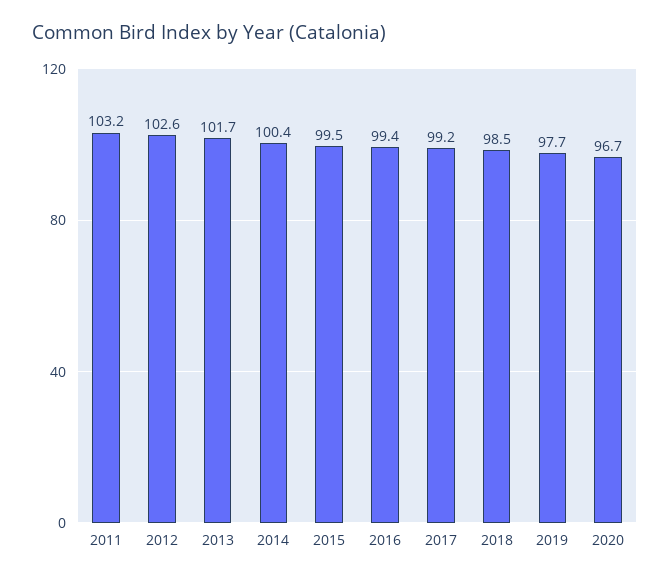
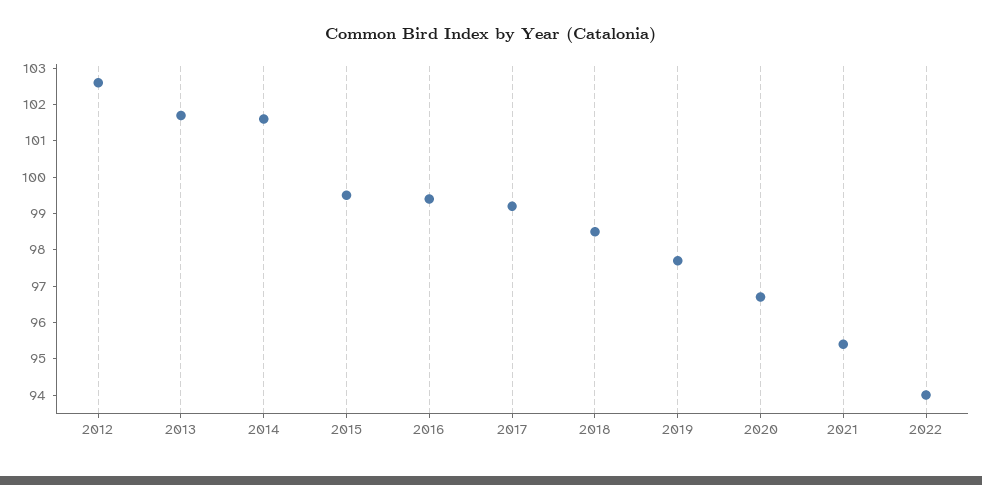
2011: 103.2 -> none
2014: 100.4 -> 101.5
2021: none -> 95.5
2022: none -> 94

